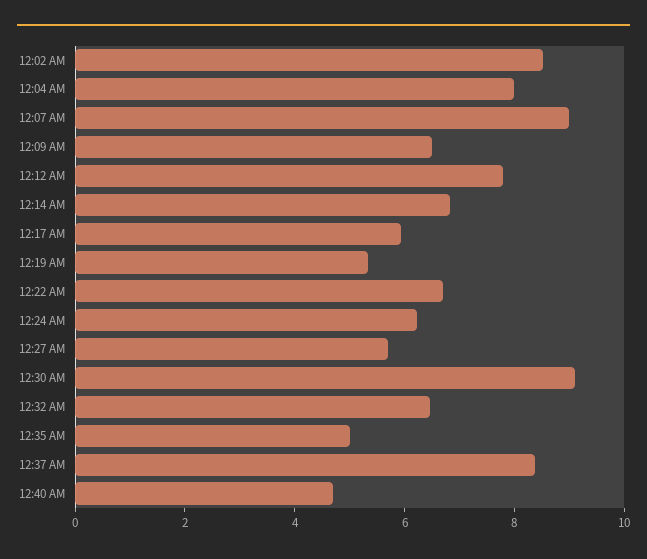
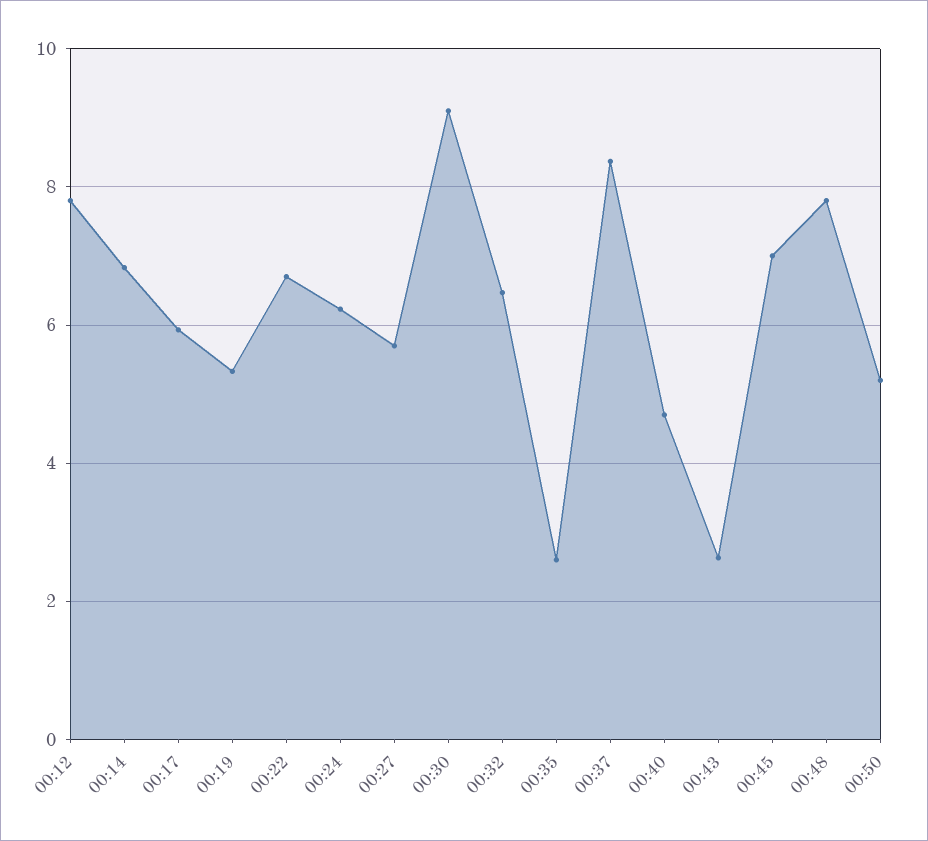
12:02 AM: 8.5 -> none
12:04 AM: 8 -> none
12:07 AM: 9 -> none
12:09 AM: 6.5 -> none
12:35 AM: 5 -> 2.6
00:43: none -> 2.6
00:45: none -> 7
00:48: none -> 7.8
00:50: none -> 5.2

